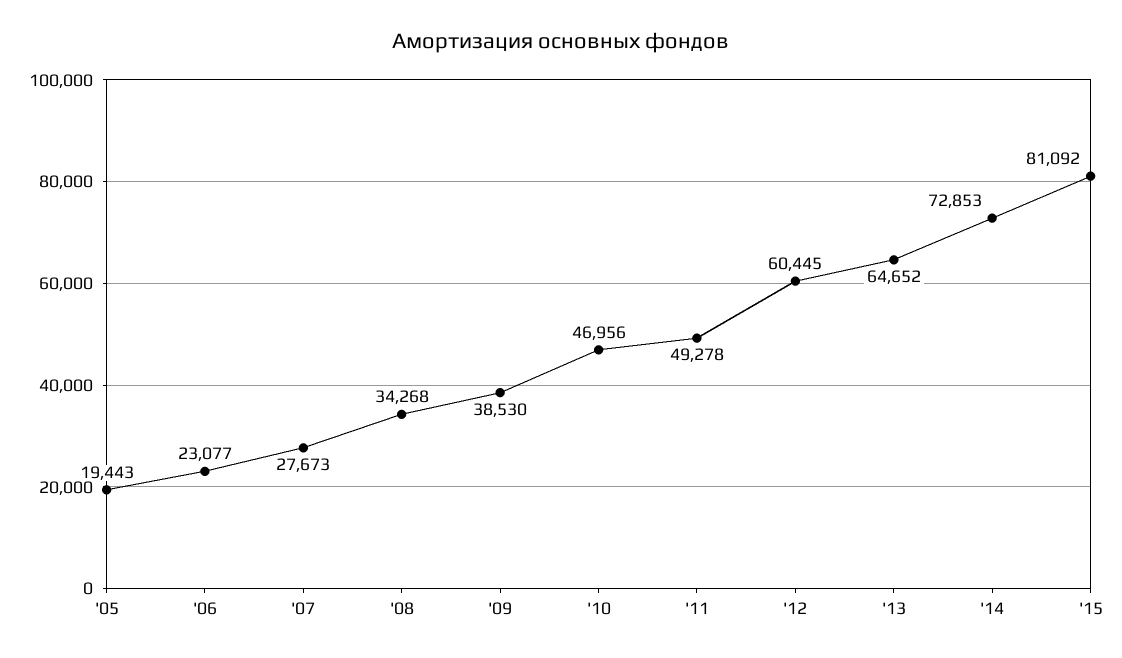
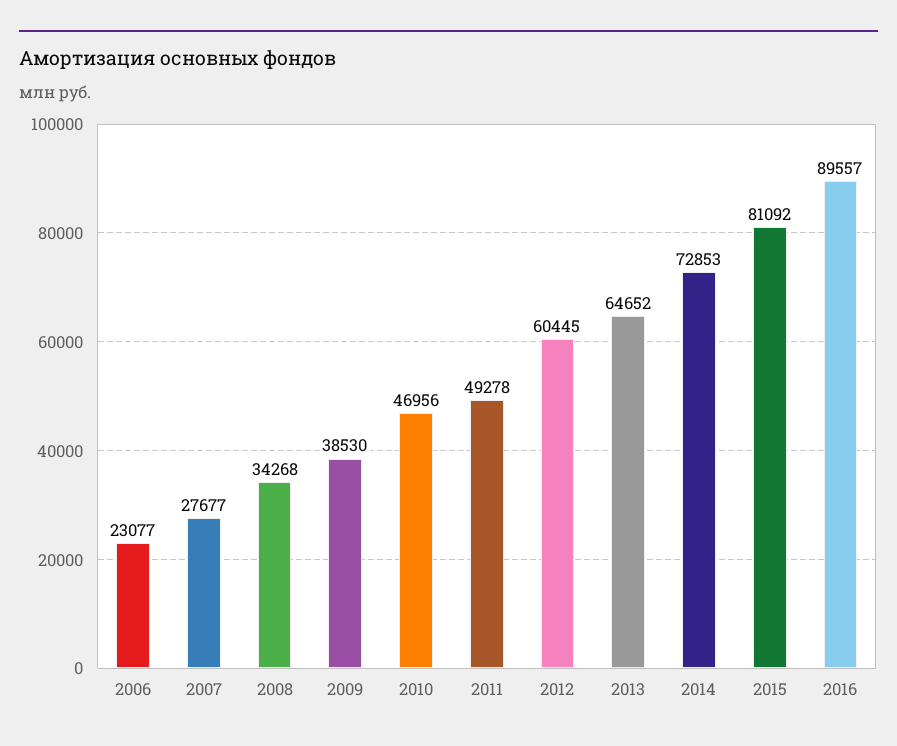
'05: 19443 -> none
'07: 27673 -> 27677
2016: none -> 89557

